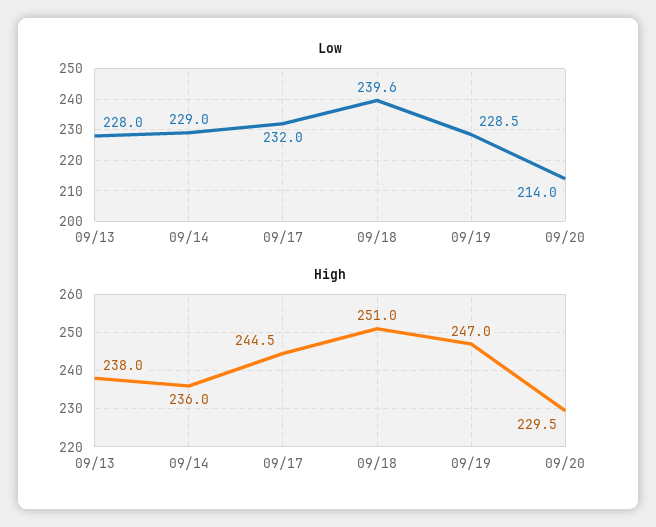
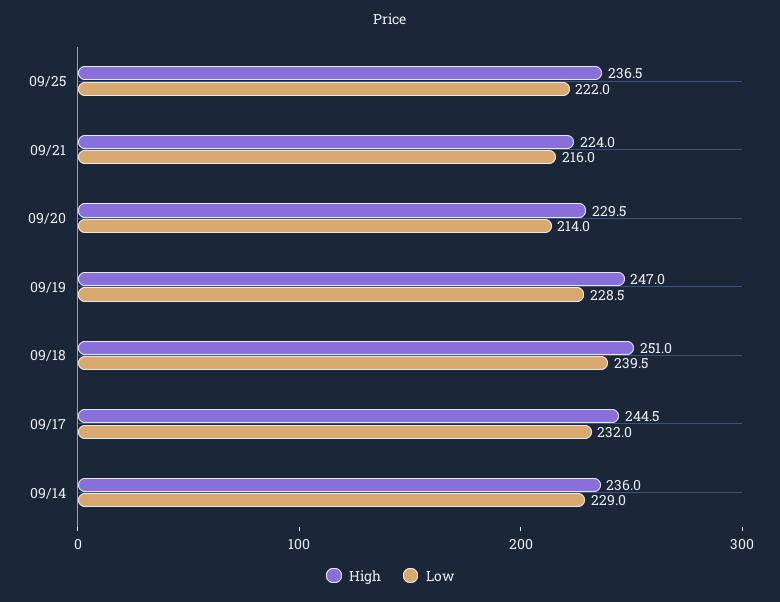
Low, 09/13: 228 -> none
Low, 09/18: 239.6 -> 239.5
High, 09/13: 238 -> none
High, 09/25: none -> 236.5
Low, 09/25: none -> 222
High, 09/21: none -> 224
Low, 09/21: none -> 216

